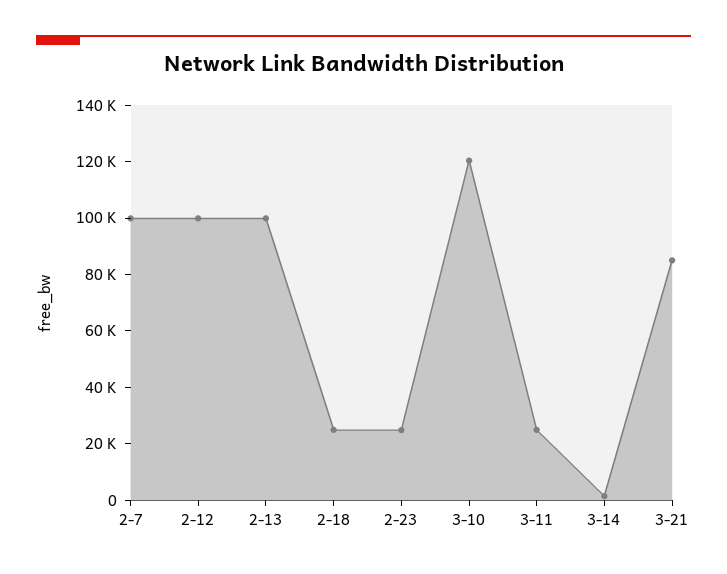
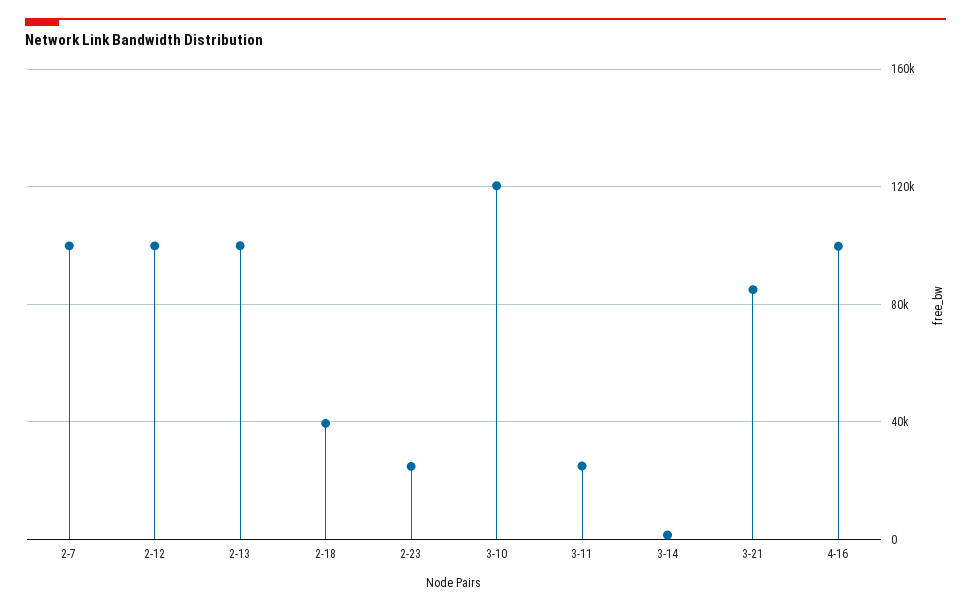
2-18: 25000 -> 40000
4-16: none -> 100000

